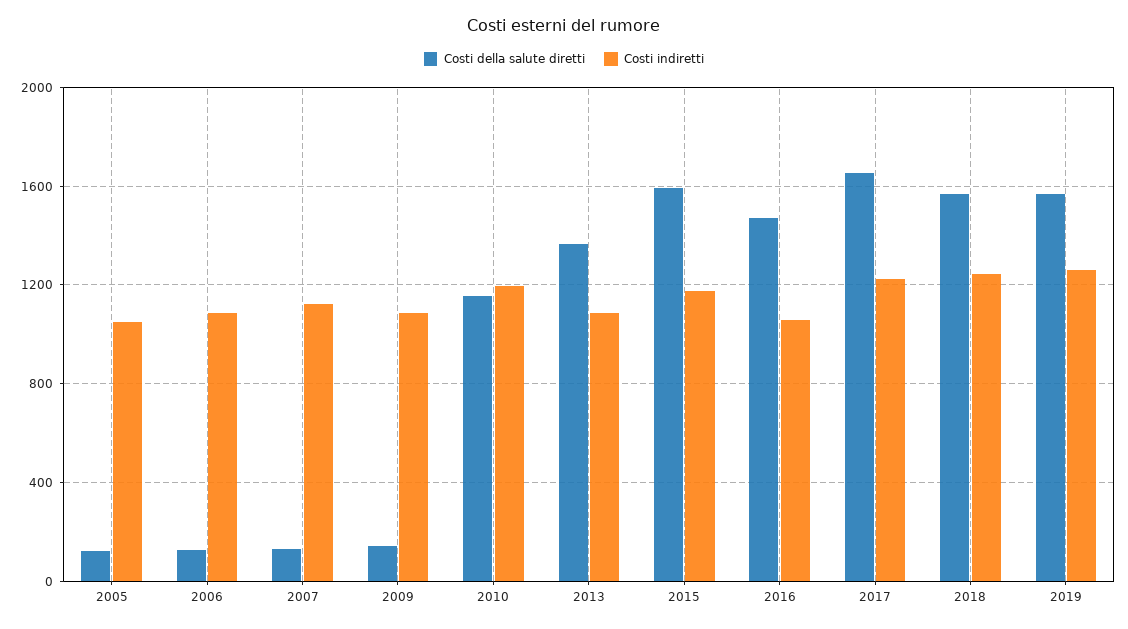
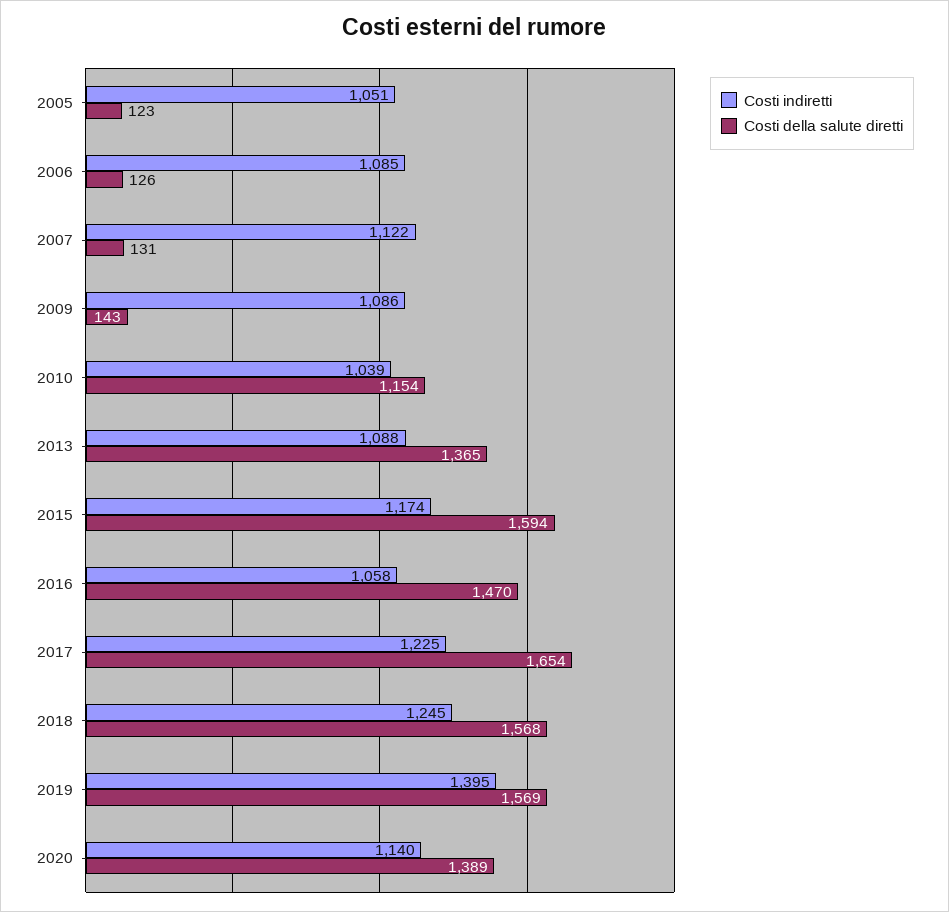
Costi indiretti, 2010: 1200 -> 1039
Costi indiretti, 2019: 1250 -> 1395
Costi indiretti, 2020: none -> 1140
Costi della salute diretti, 2020: none -> 1389

